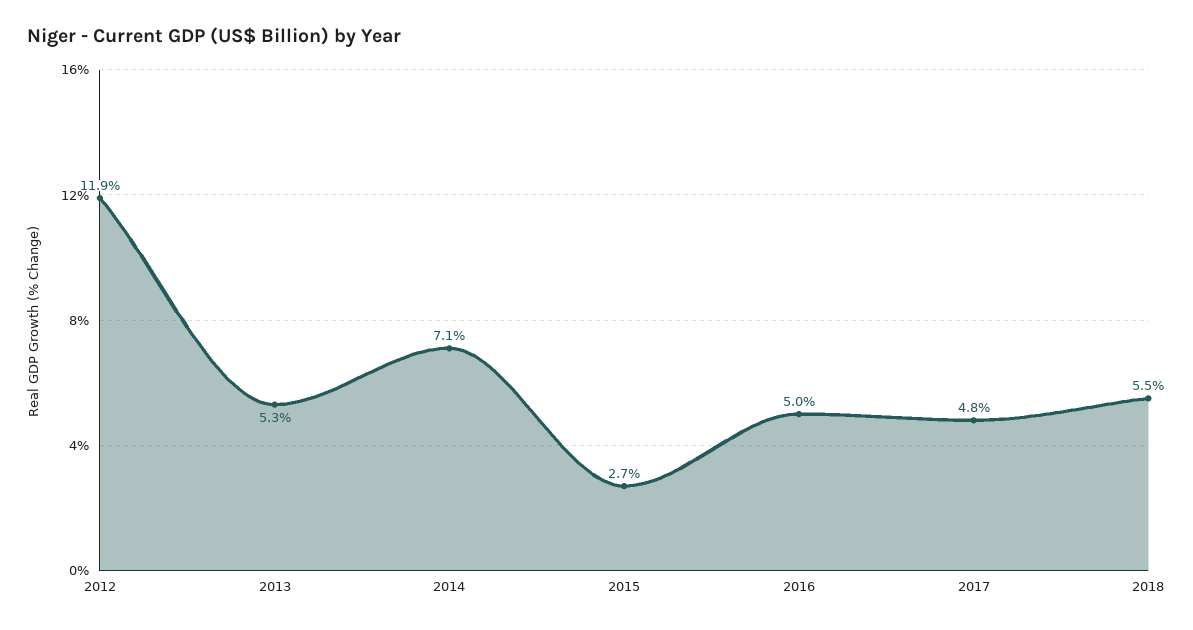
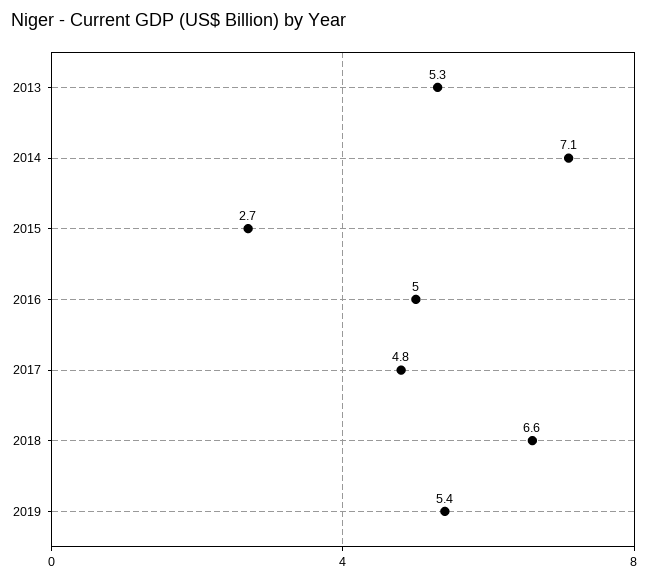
2012: 11.9 -> none
2018: 5.5 -> 6.6
2019: none -> 5.4

